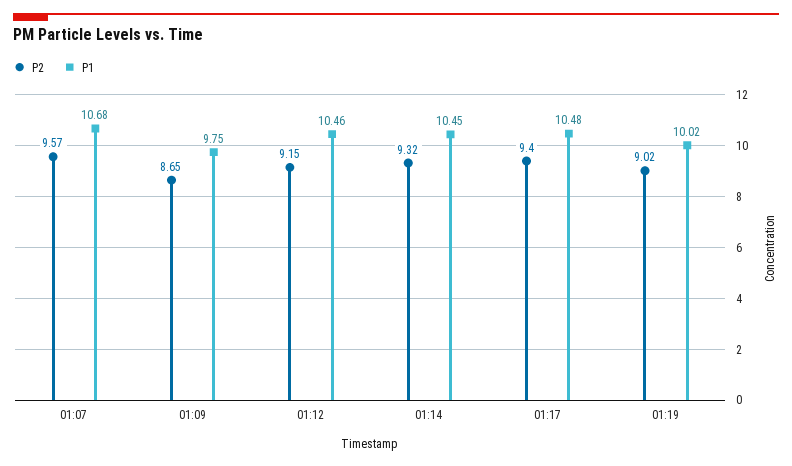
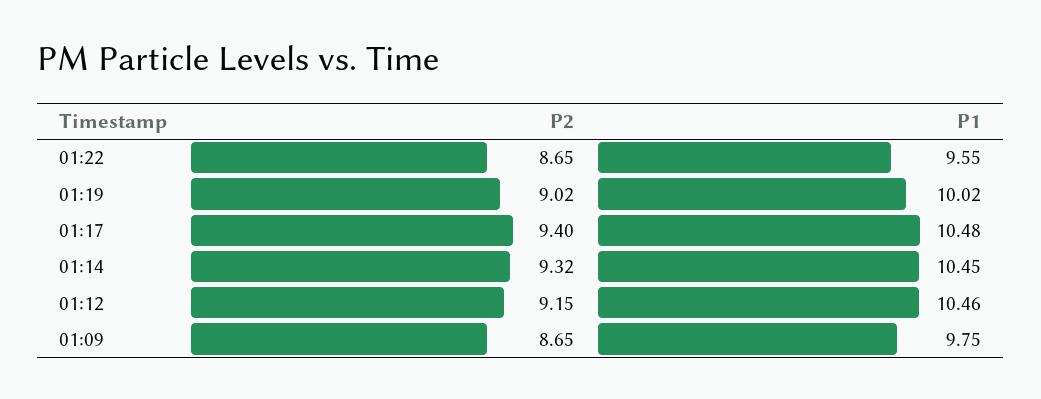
P2, 01:07: 9.57 -> none
P1, 01:07: 10.68 -> none
P2, 01:22: none -> 8.65
P1, 01:22: none -> 9.55

